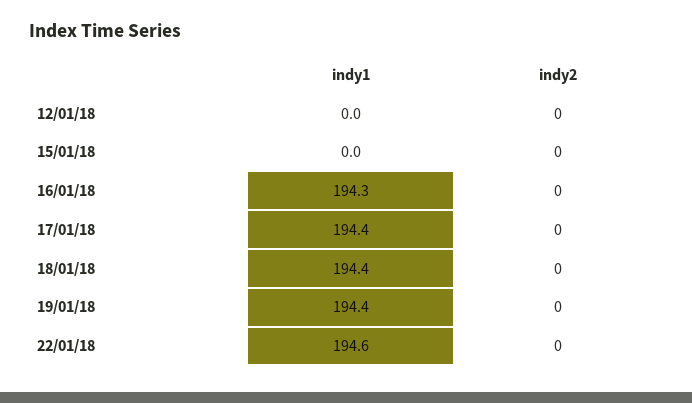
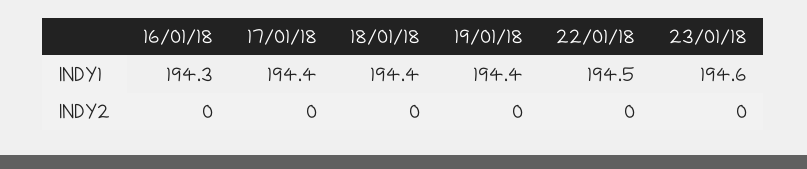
indy1, 12/01/18: 0 -> none
indy2, 12/01/18: 0 -> none
indy1, 15/01/18: 0 -> none
indy2, 15/01/18: 0 -> none
indy1, 22/01/18: 194.6 -> 194.5
indy1, 23/01/18: none -> 194.6
indy2, 23/01/18: none -> 0

